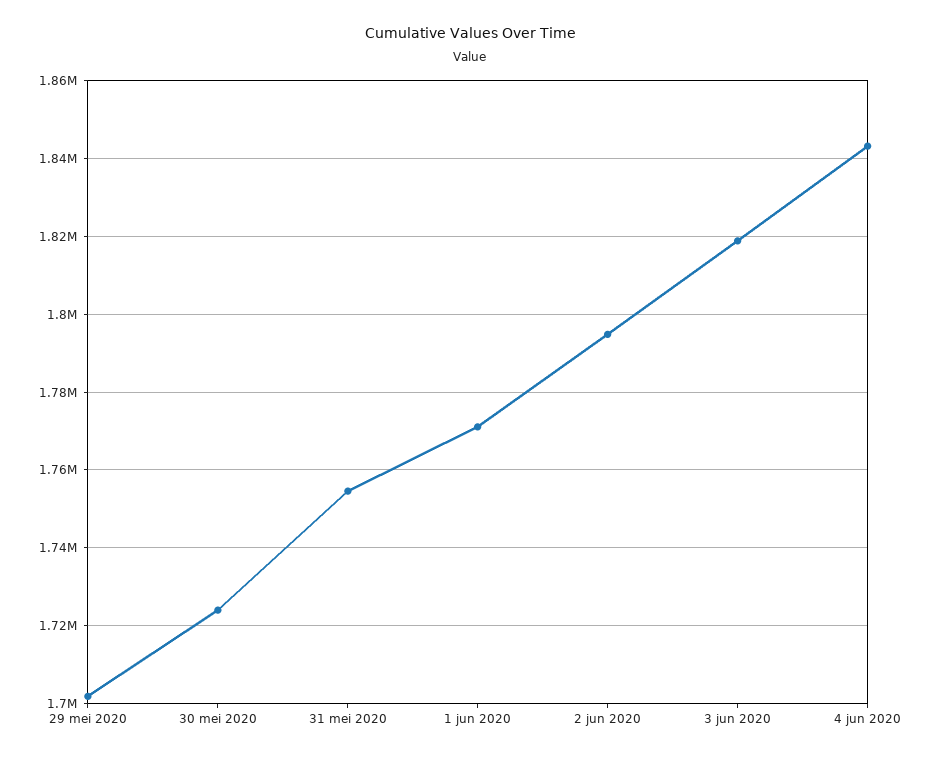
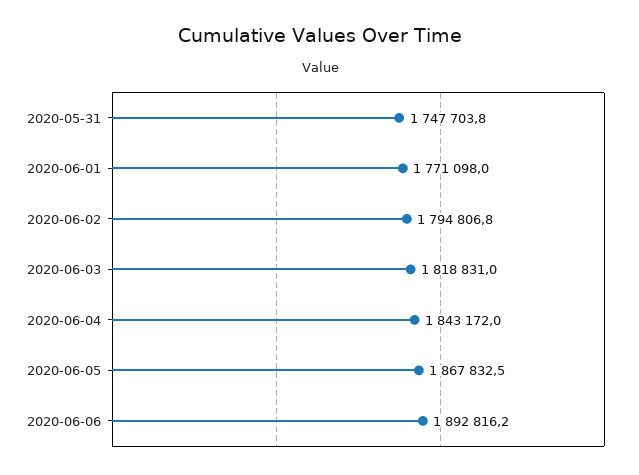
29 mei 2020: 1702000 -> none
30 mei 2020: 1724000 -> none
31 mei 2020: 1754000 -> 1747703.8
2020-06-05: none -> 1867832.5
2020-06-06: none -> 1892816.2

